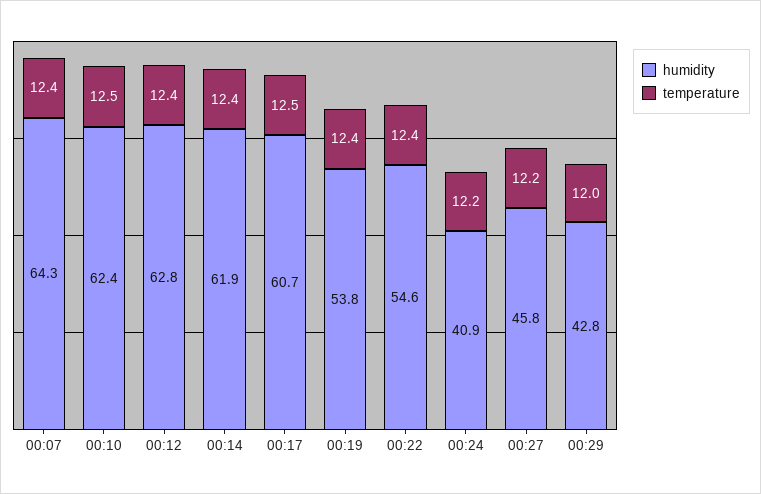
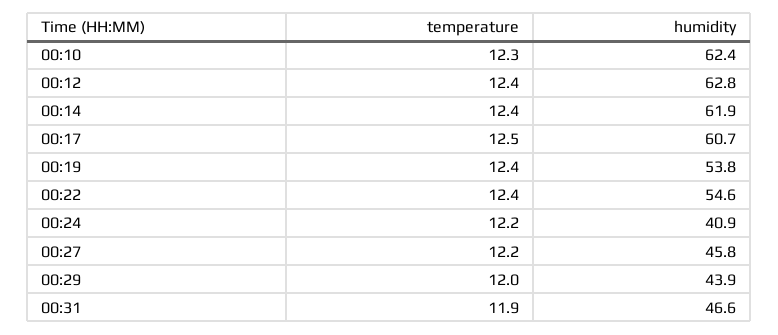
humidity, 00:07: 64.3 -> none
temperature, 00:07: 12.4 -> none
temperature, 00:10: 12.5 -> 12.3
humidity, 00:29: 42.8 -> 43.9
temperature, 00:31: none -> 11.9
humidity, 00:31: none -> 46.6

